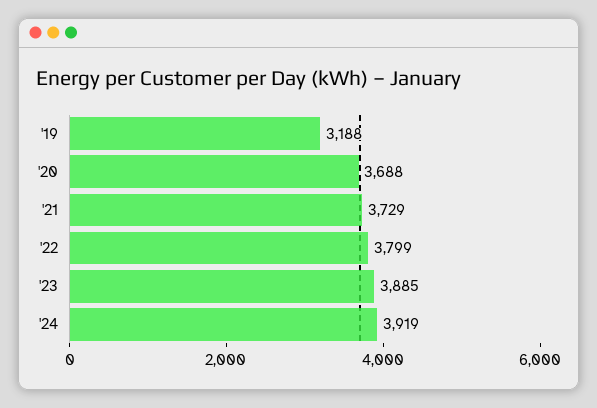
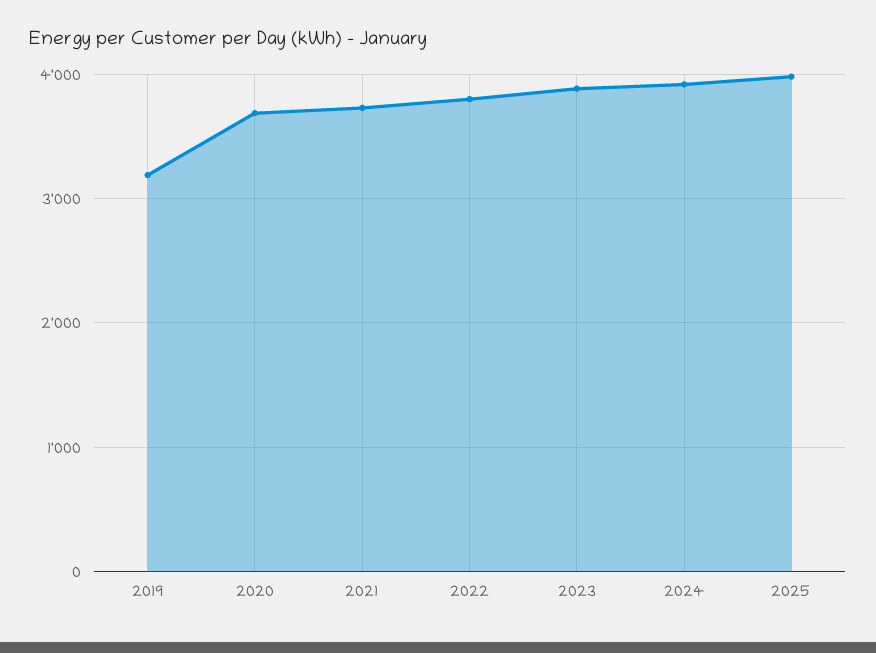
2025: none -> 4000

